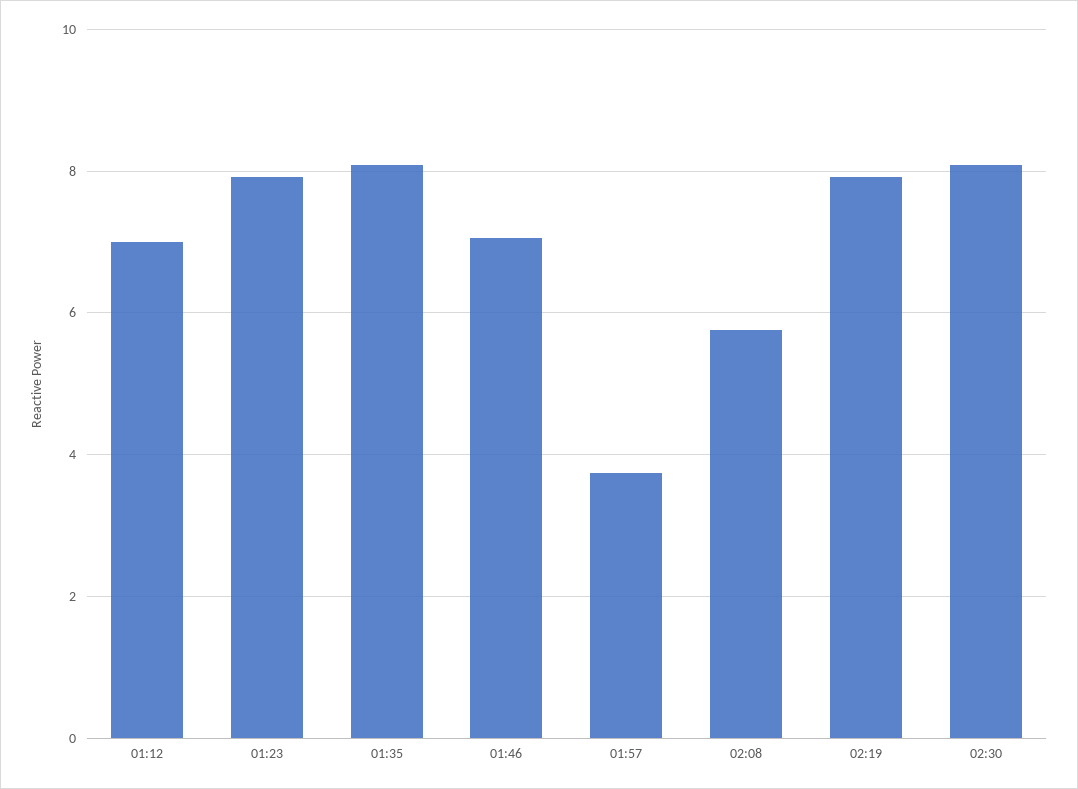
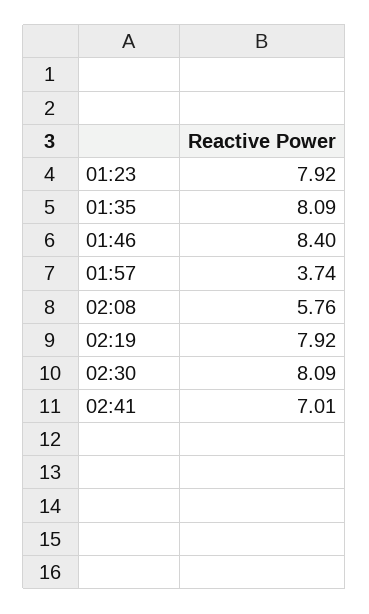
01:12: 7 -> none
01:46: 7 -> 8.4
02:41: none -> 7.01

